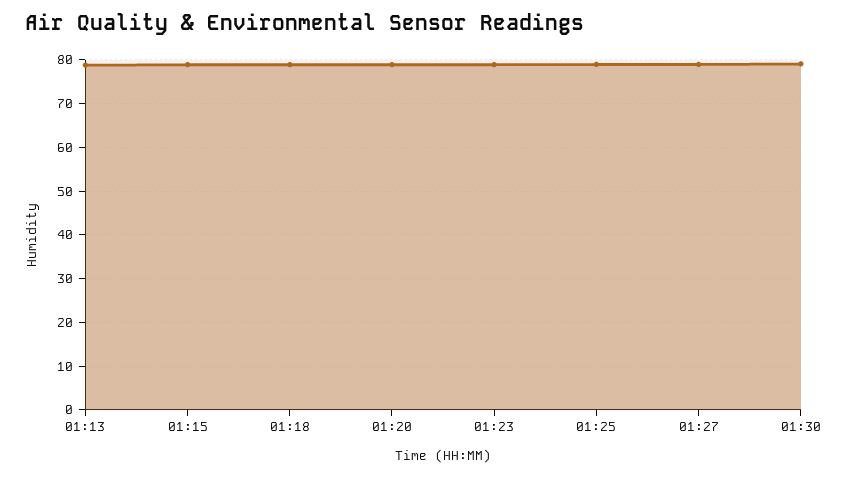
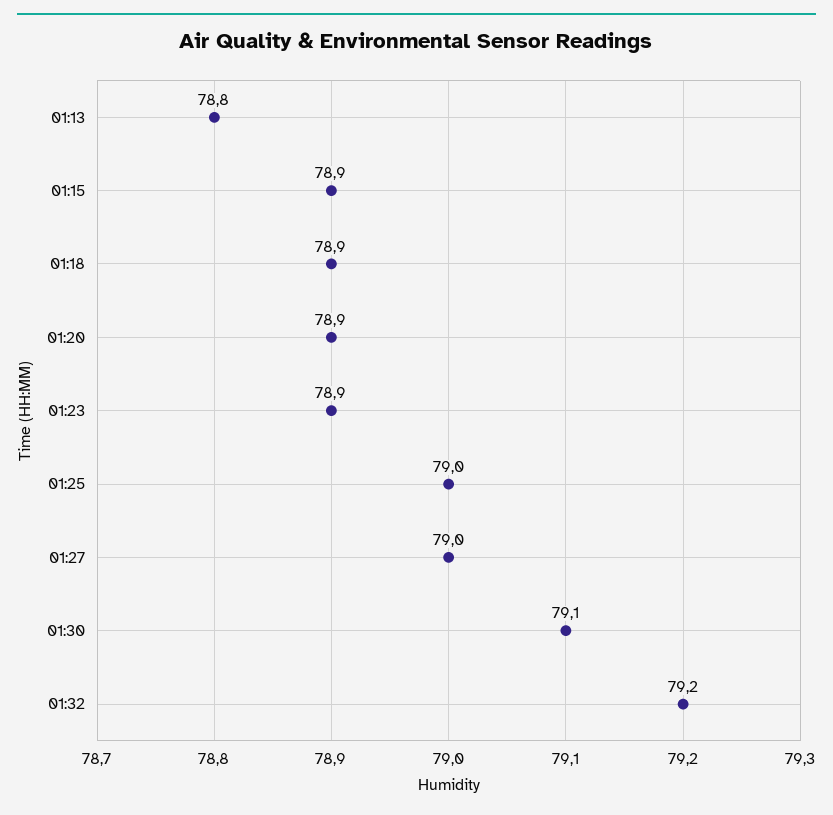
01:32: none -> 79.2

